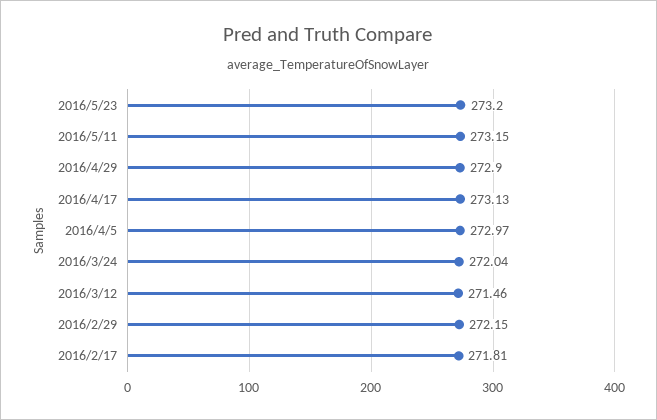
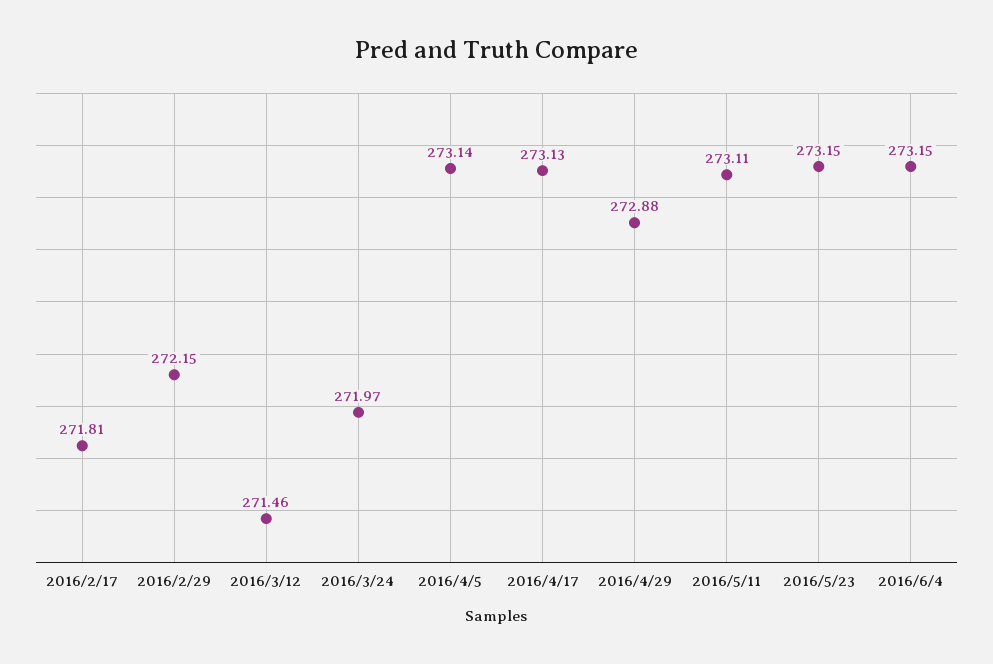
2016/5/23: 273.2 -> 273.15
2016/5/11: 273.15 -> 273.11
2016/4/29: 272.9 -> 272.88
2016/4/5: 272.97 -> 273.14
2016/3/24: 272.04 -> 271.97
2016/6/4: none -> 273.15

